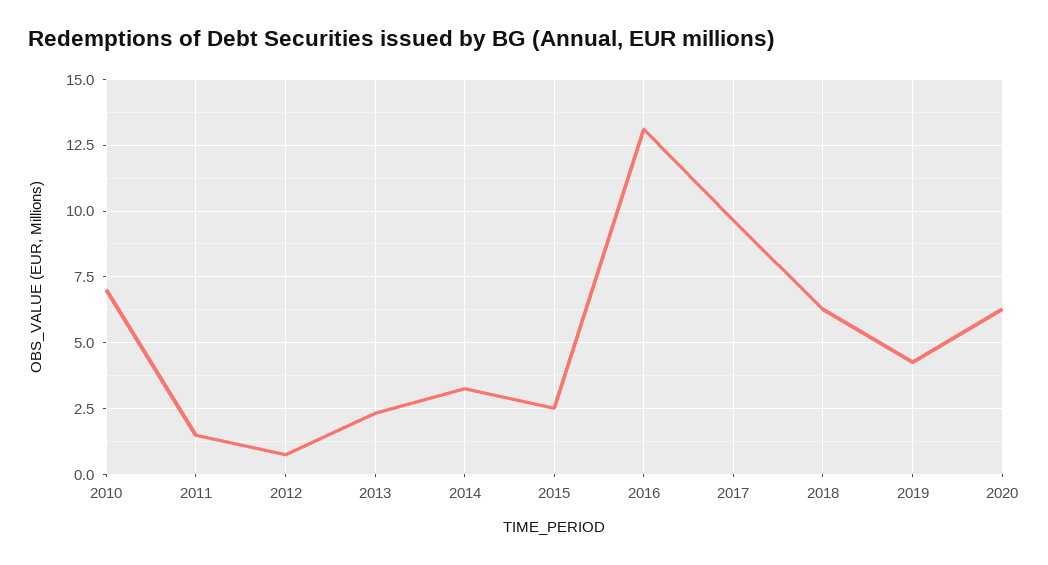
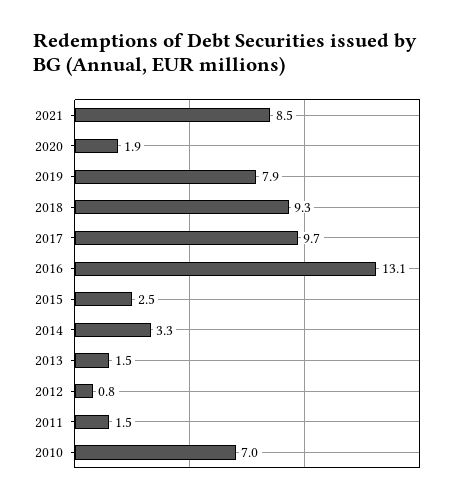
2013: 2.25 -> 1.5
2018: 6.25 -> 9.3
2019: 4.25 -> 7.9
2020: 6.25 -> 1.9
2021: none -> 8.5

